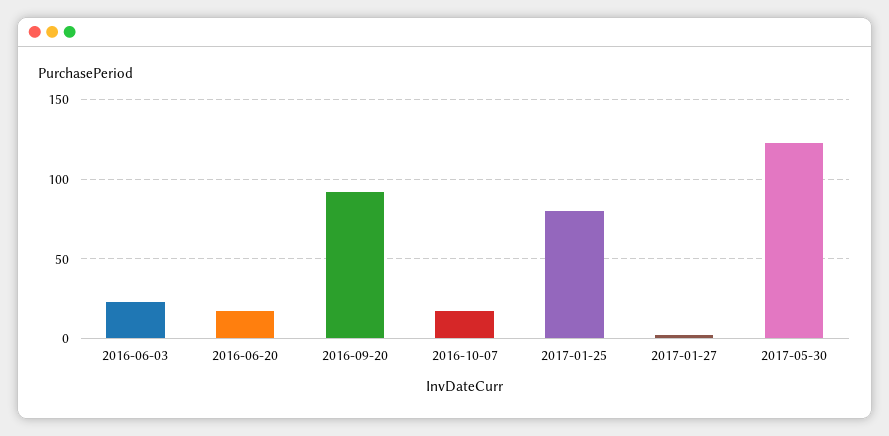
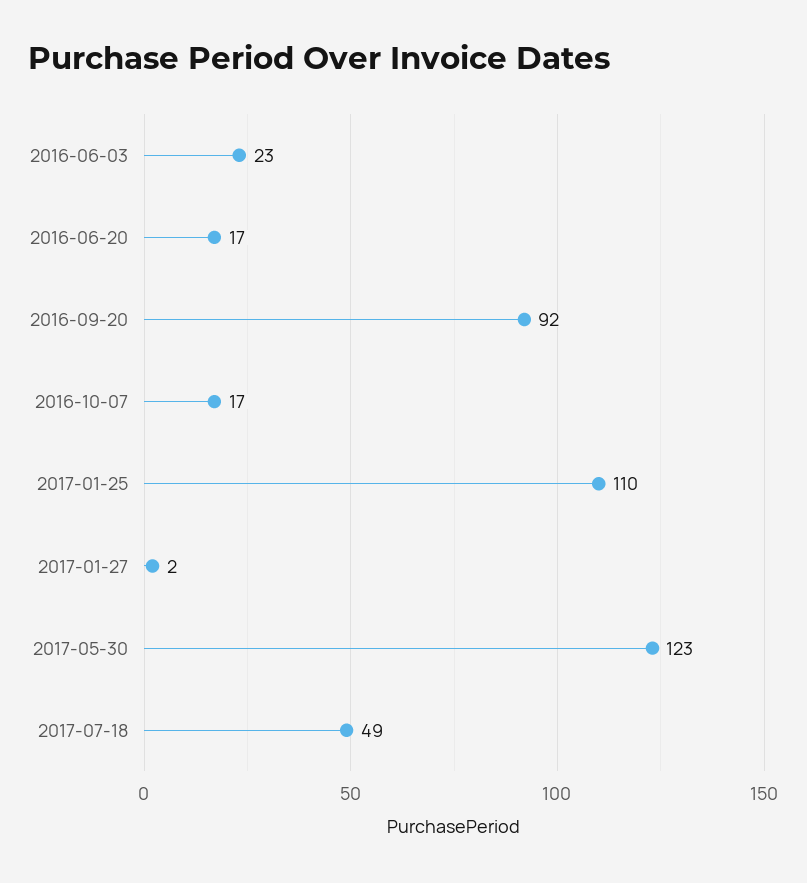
2017-01-25: 80 -> 110
2017-07-18: none -> 49

